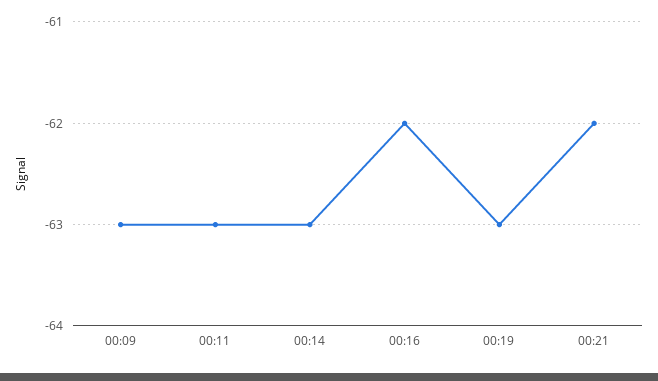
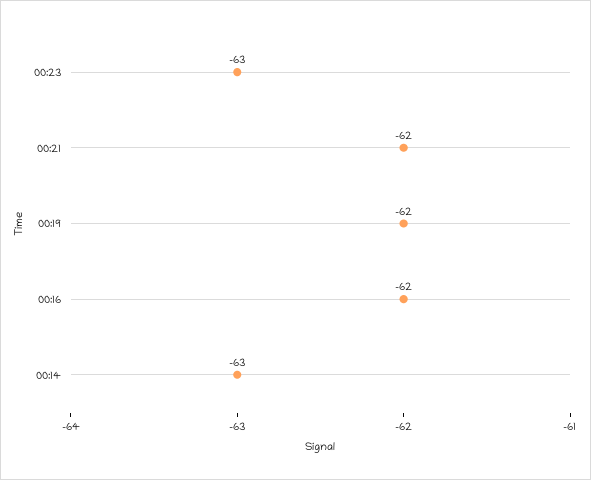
00:09: -63 -> none
00:11: -63 -> none
00:19: -63 -> -62
00:23: none -> -63

